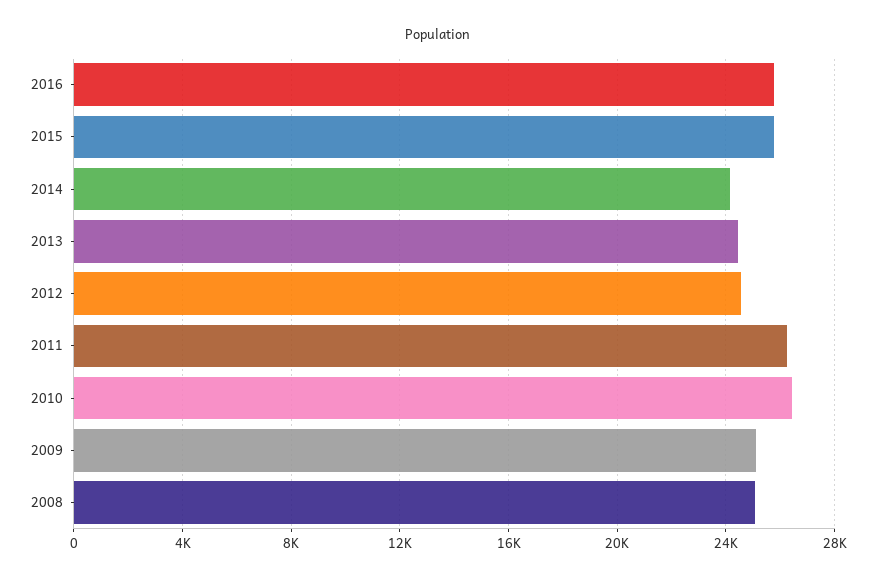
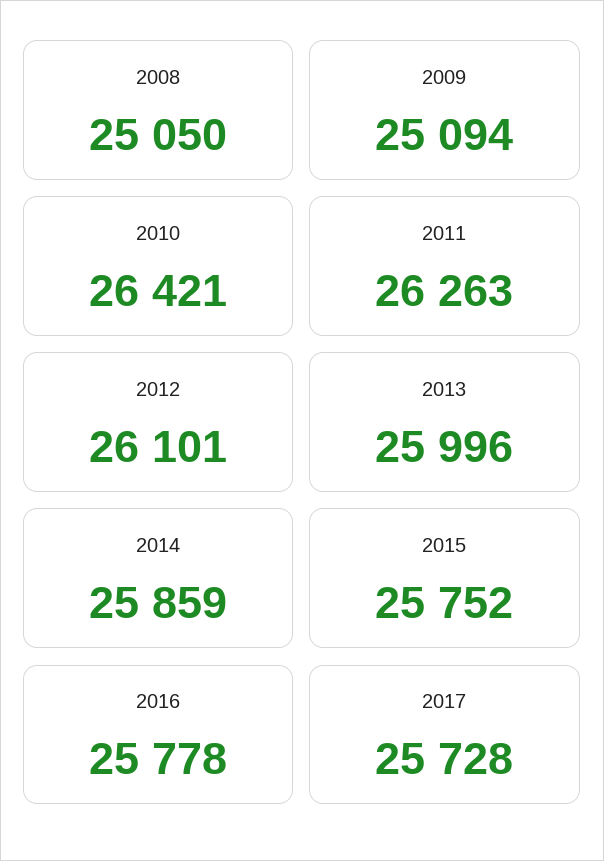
2014: 24000 -> 25859
2013: 24500 -> 25996
2012: 24500 -> 26101
2017: none -> 25728

